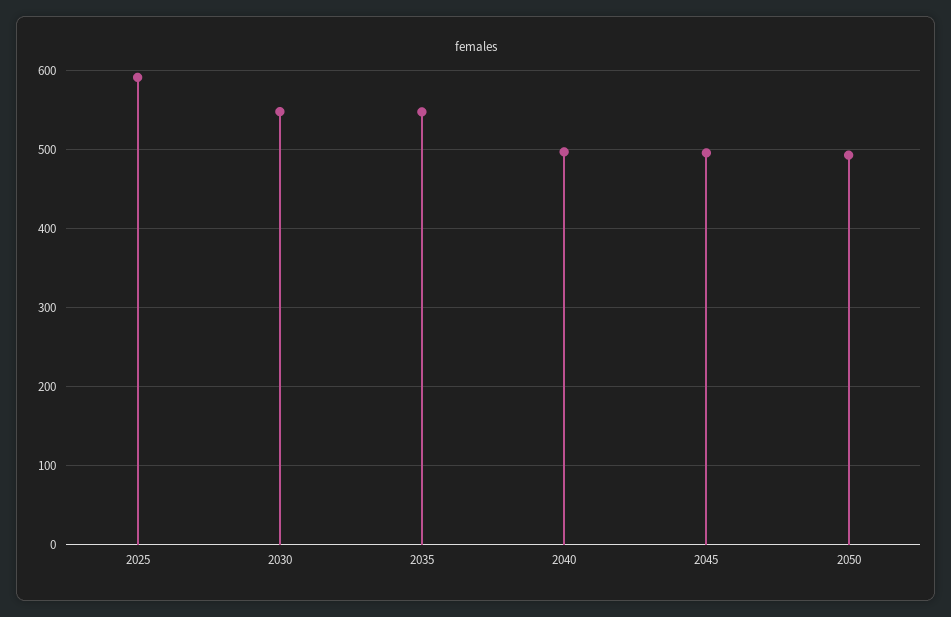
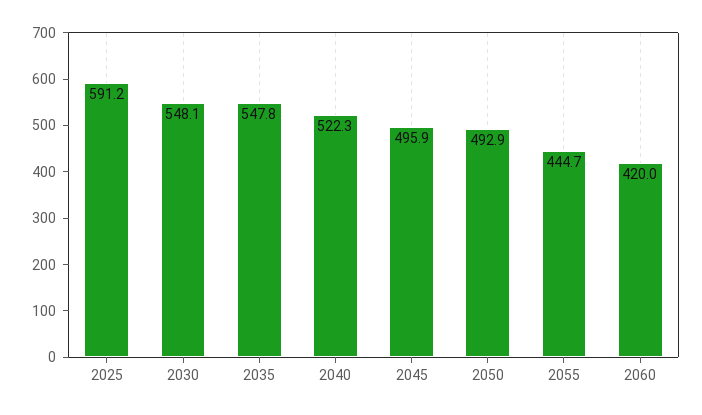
2040: 500 -> 522.3
2055: none -> 444.7
2060: none -> 420

